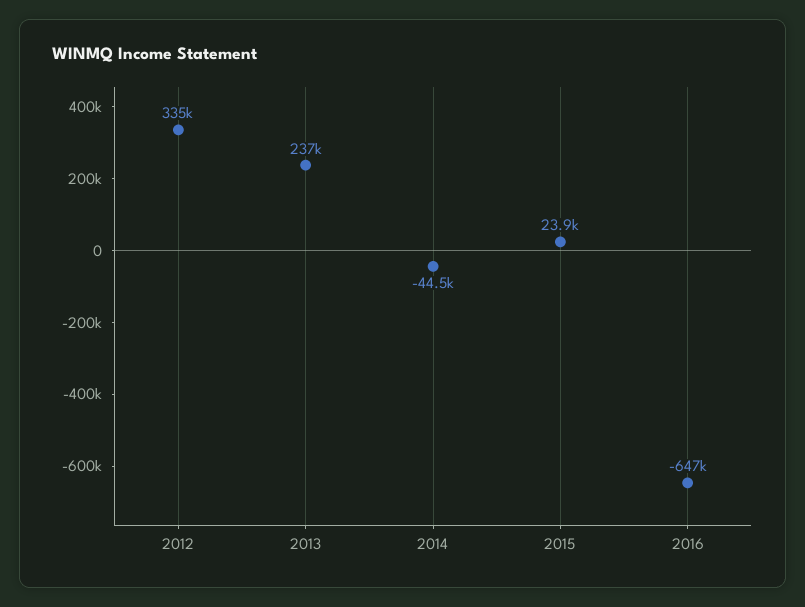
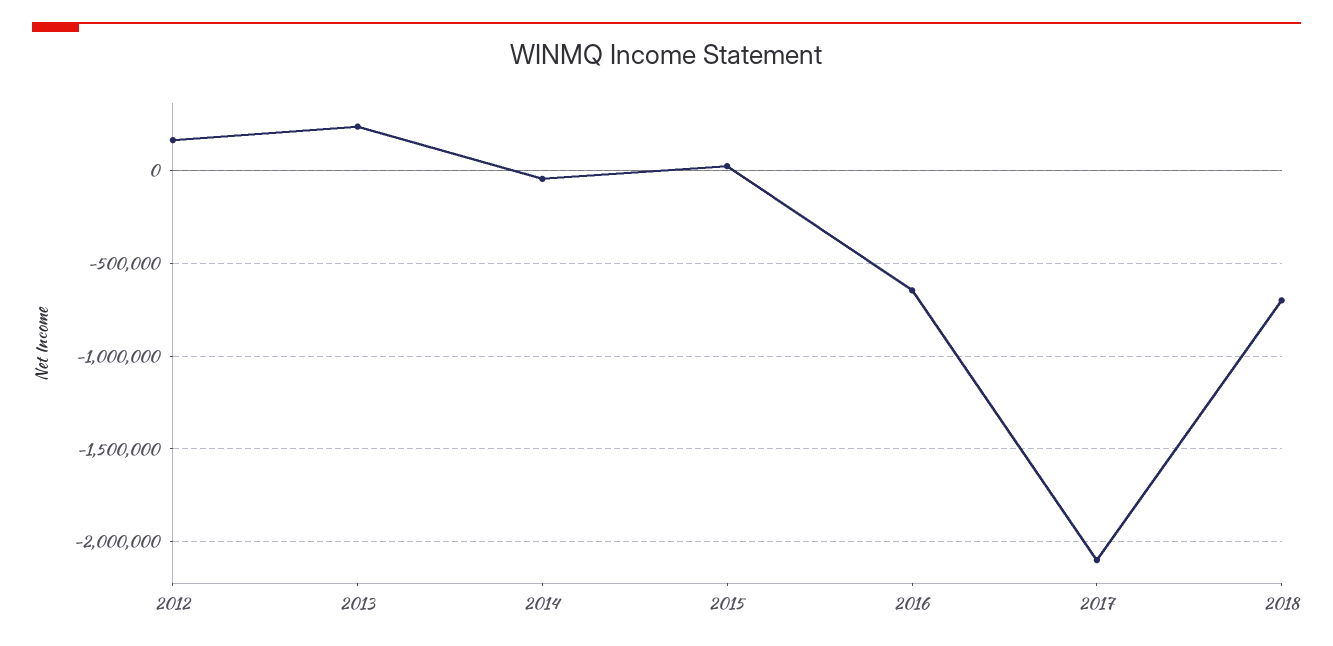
2012: 335000 -> 150000
2017: none -> -2100000
2018: none -> -700000

